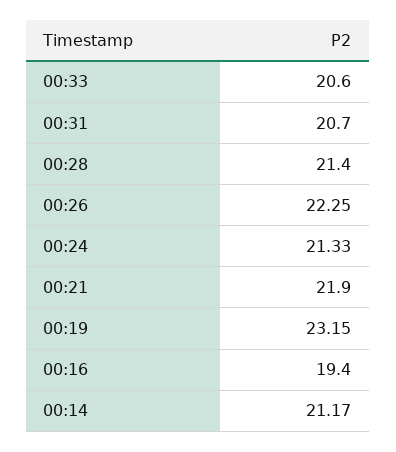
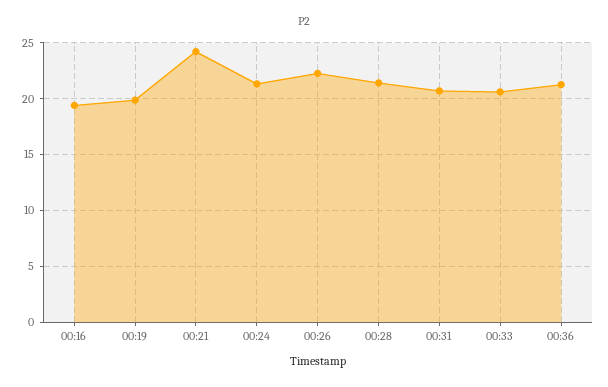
00:21: 21.9 -> 24
00:19: 23.15 -> 20
00:14: 21.17 -> none
00:36: none -> 21

